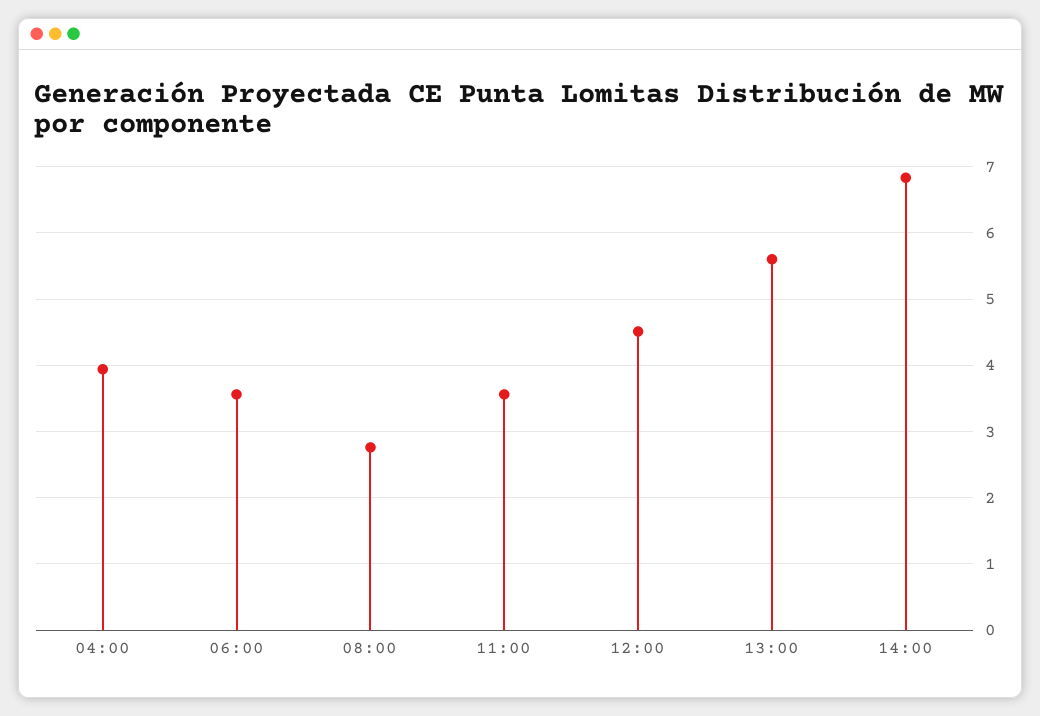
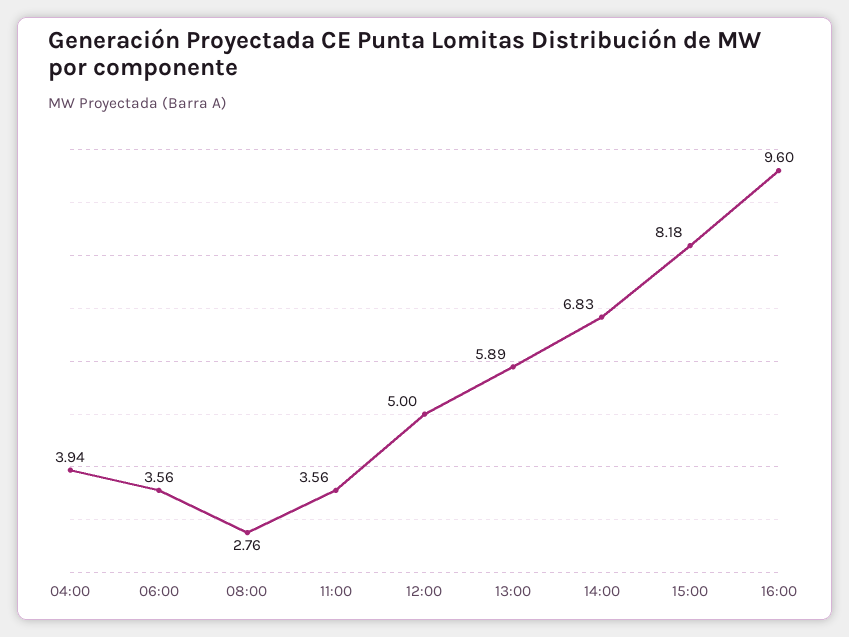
12:00: 4.5 -> 5
13:00: 5.6 -> 5.89
15:00: none -> 8.18
16:00: none -> 9.6

